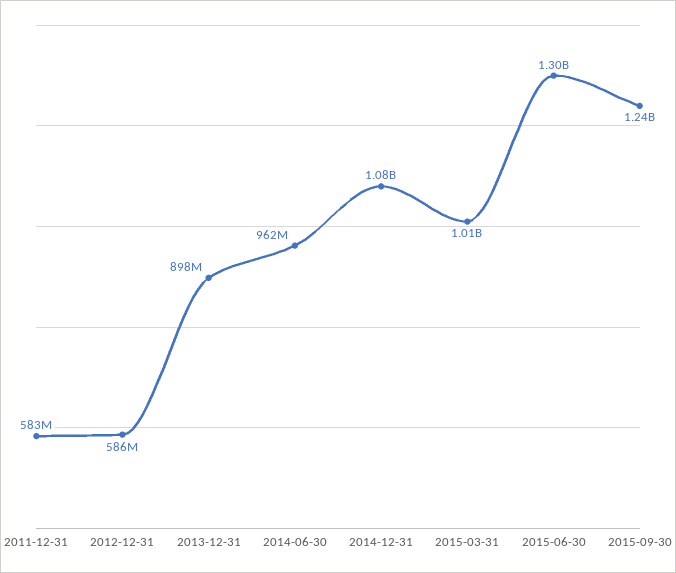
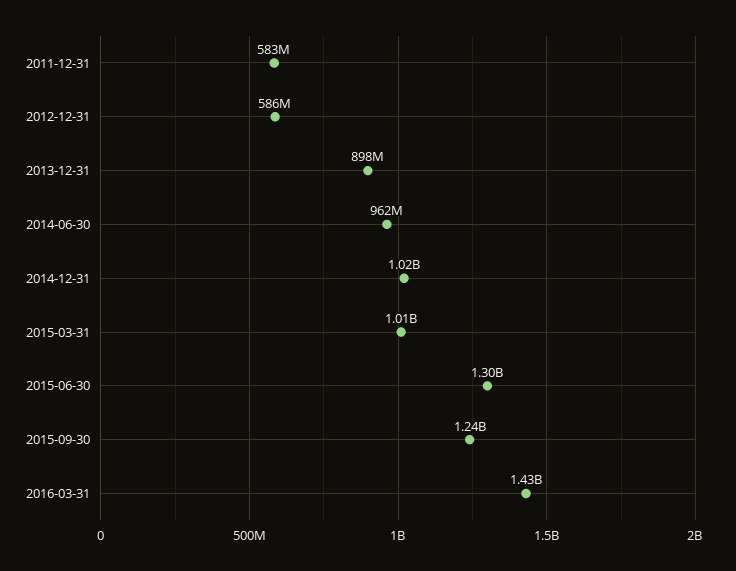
2014-12-31: 1080000000 -> 1020000000
2016-03-31: none -> 1430000000

